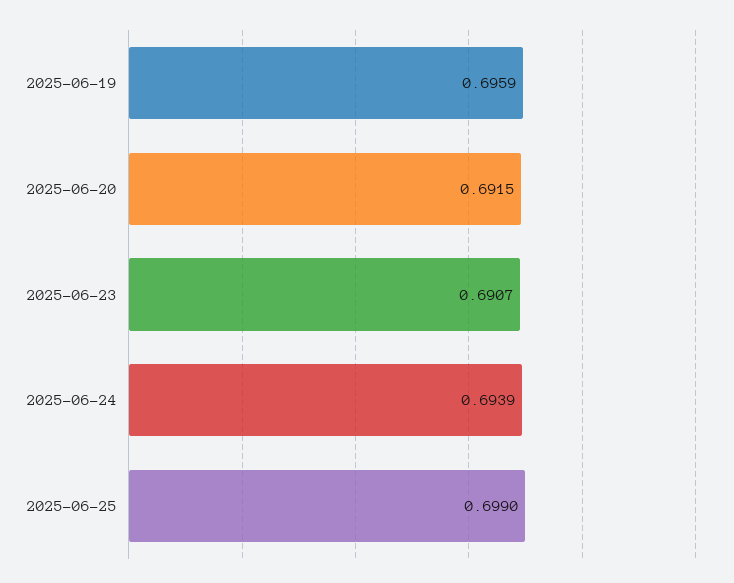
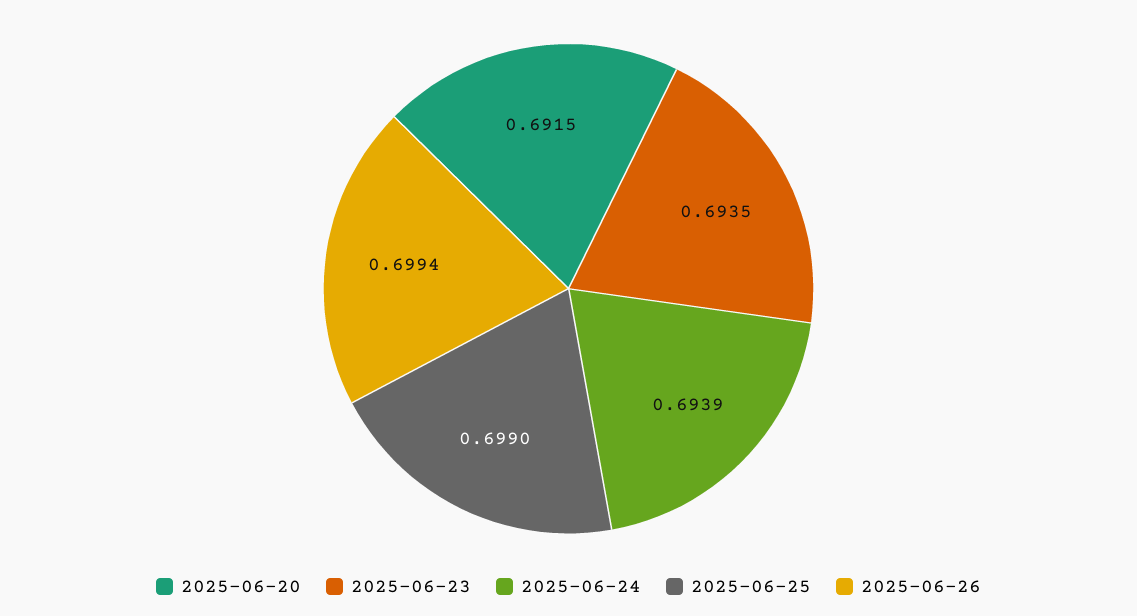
2025-06-19: 0.6959 -> none
2025-06-23: 0.6907 -> 0.6935
2025-06-26: none -> 0.6994

